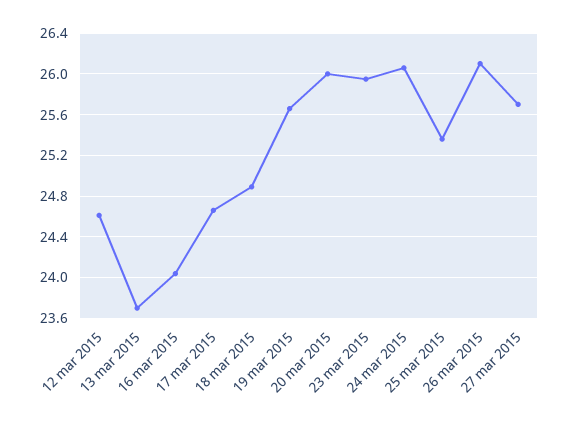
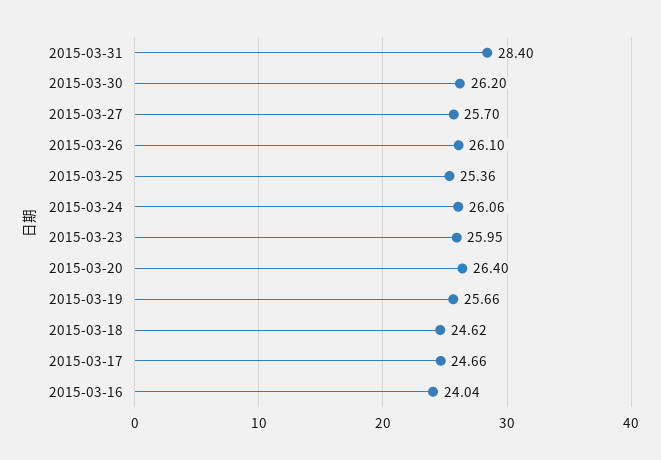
12 mar 2015: 24.6 -> none
13 mar 2015: 23.7 -> none
18 mar 2015: 24.9 -> 24.62
20 mar 2015: 26 -> 26.4
2015-03-31: none -> 28.4
2015-03-30: none -> 26.2

